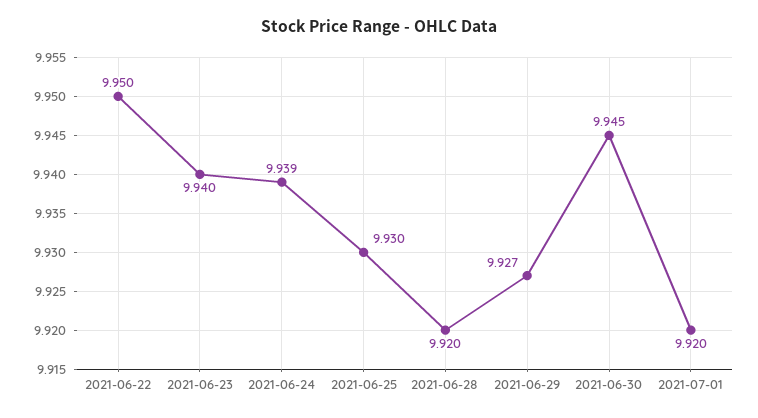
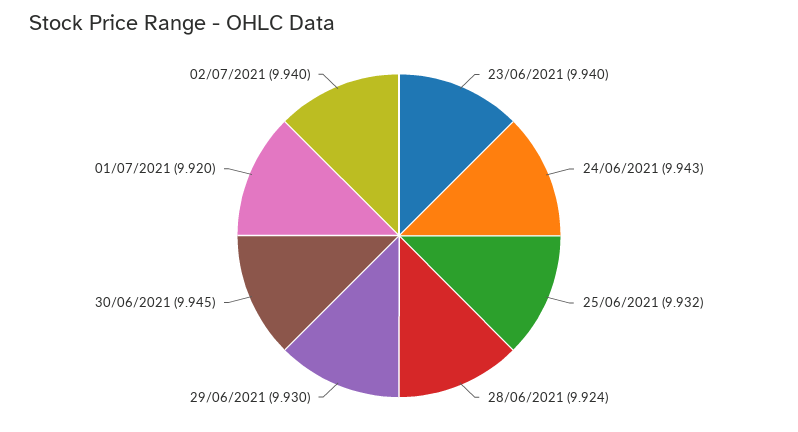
2021-06-22: 9.95 -> none
2021-06-24: 9.939 -> 9.943
2021-06-25: 9.93 -> 9.932
2021-06-28: 9.92 -> 9.924
2021-06-29: 9.927 -> 9.93
02/07/2021: none -> 9.94

